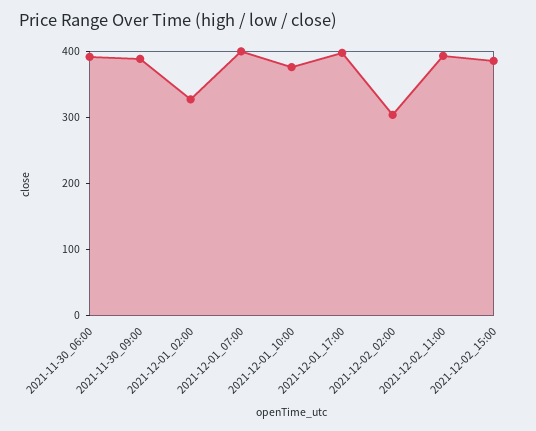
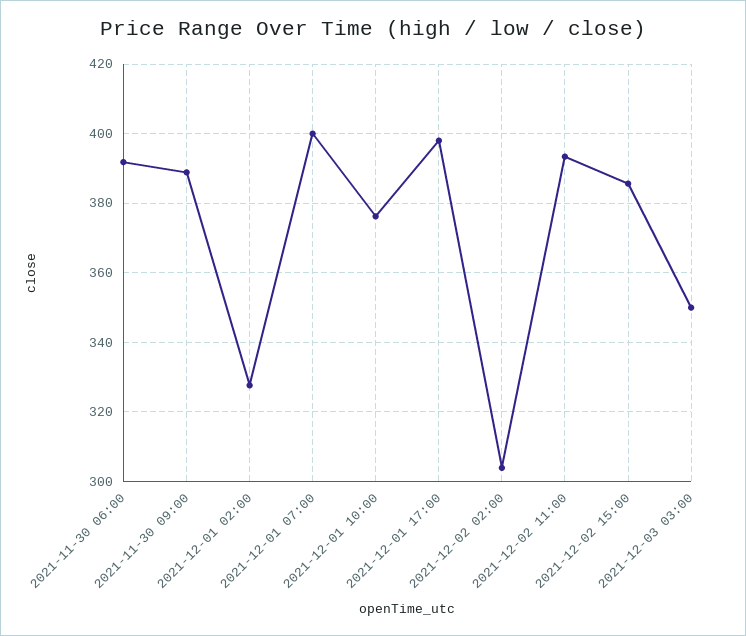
2021-12-03 03:00: none -> 350

